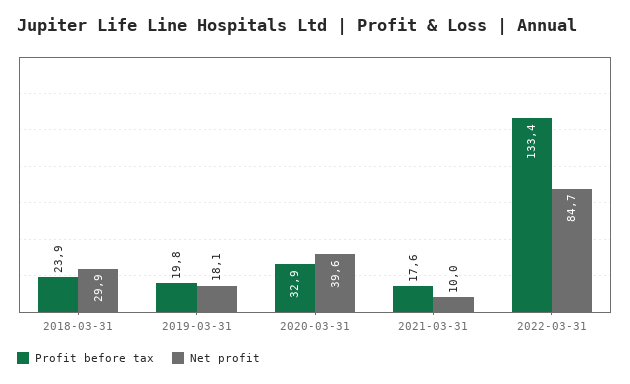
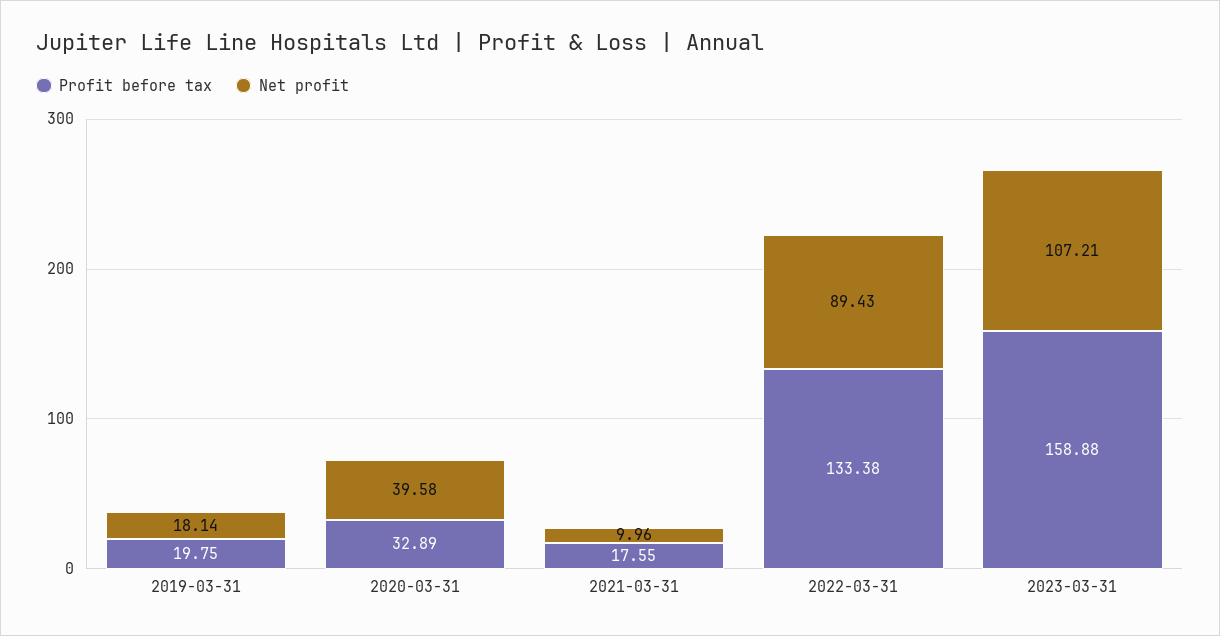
Profit before tax, 2018-03-31: 23.9 -> none
Net profit, 2018-03-31: 29.9 -> none
Net profit, 2022-03-31: 84.7 -> 89.43
Profit before tax, 2023-03-31: none -> 158.88
Net profit, 2023-03-31: none -> 107.21

